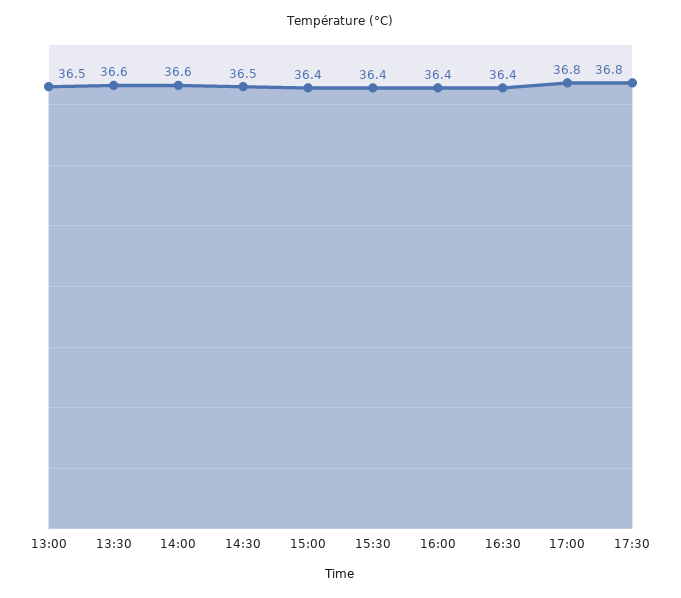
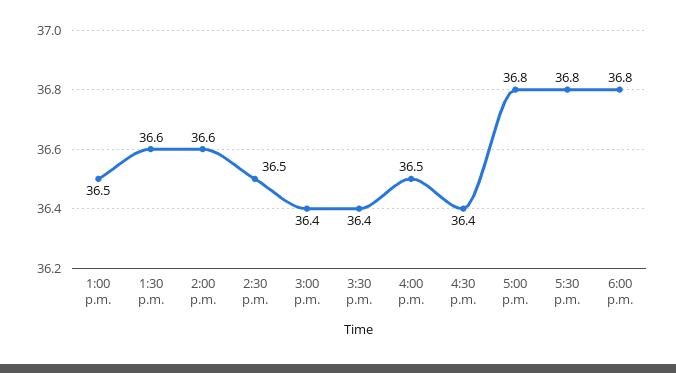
16:00: 36.4 -> 36.5
6:00 p.m.: none -> 36.8

